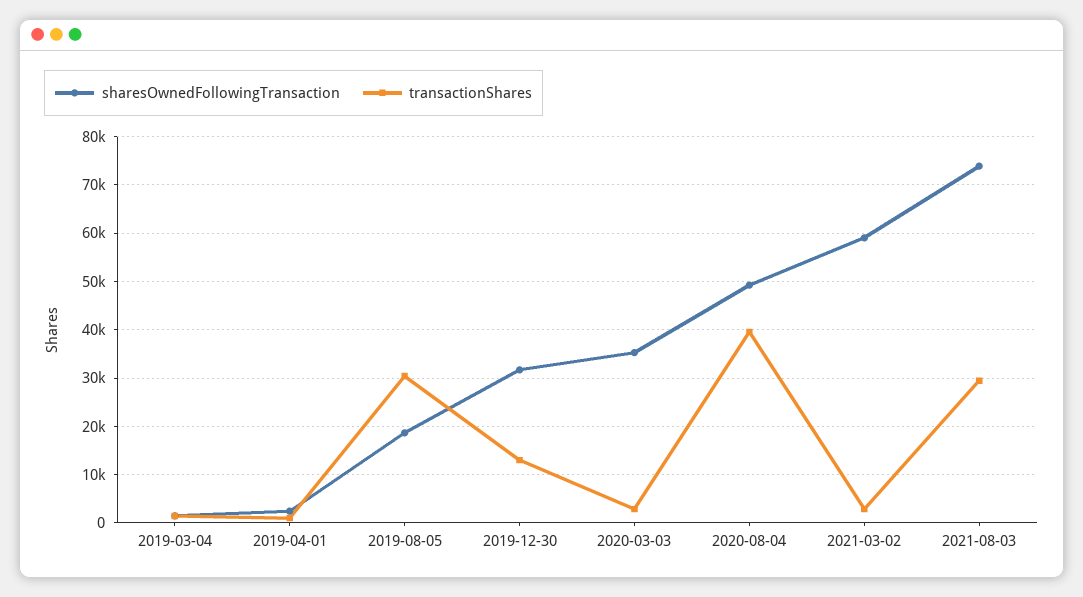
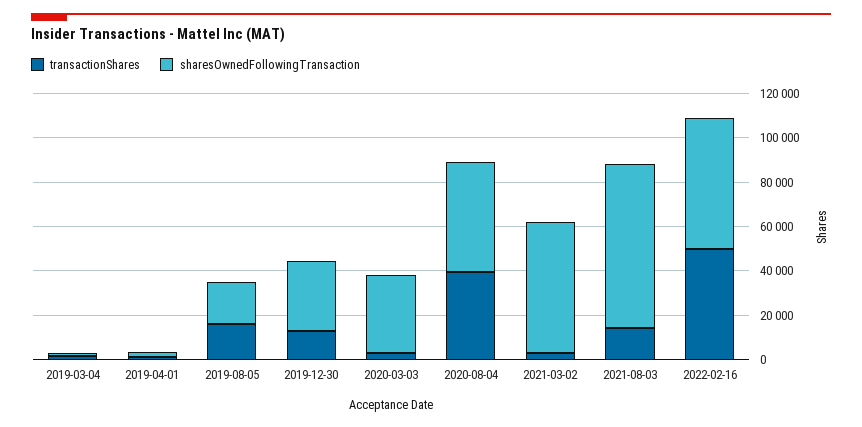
transactionShares, 2019-08-05: 30000 -> 15000
transactionShares, 2021-08-03: 30000 -> 15000
transactionShares, 2022-02-16: none -> 50000
sharesOwnedFollowingTransaction, 2022-02-16: none -> 60000

